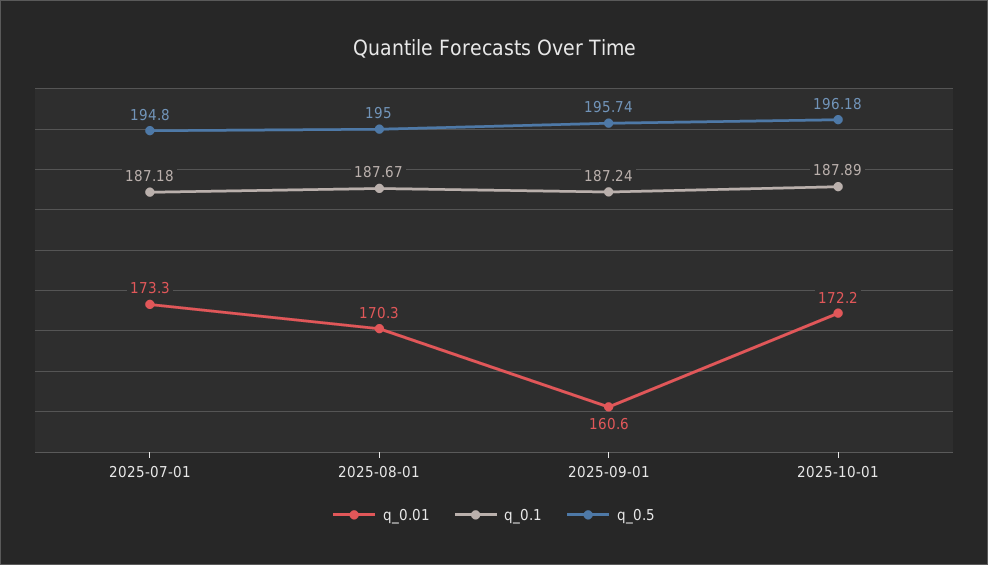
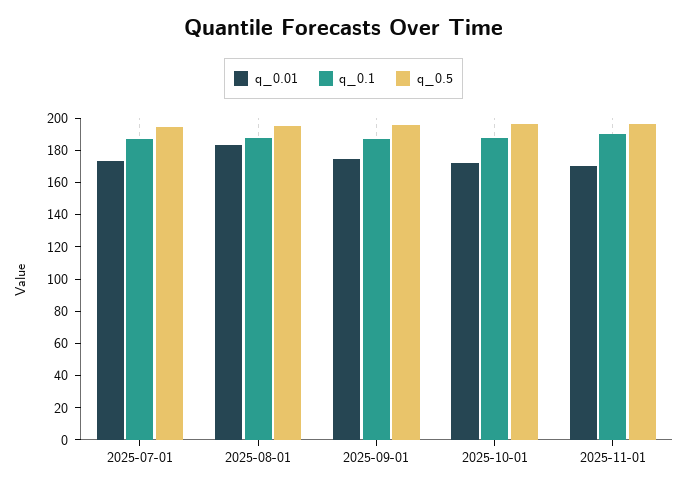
q_0.01, 2025-08-01: 170.3 -> 185
q_0.01, 2025-09-01: 160.6 -> 175
q_0.01, 2025-11-01: none -> 170
q_0.1, 2025-11-01: none -> 190
q_0.5, 2025-11-01: none -> 195

